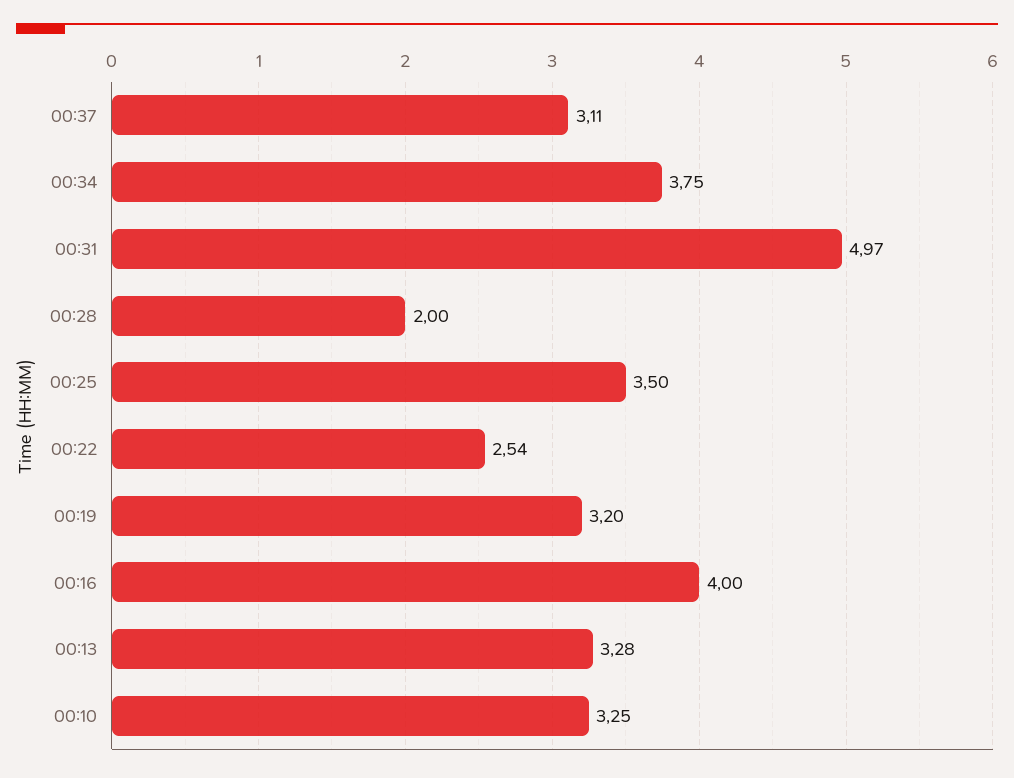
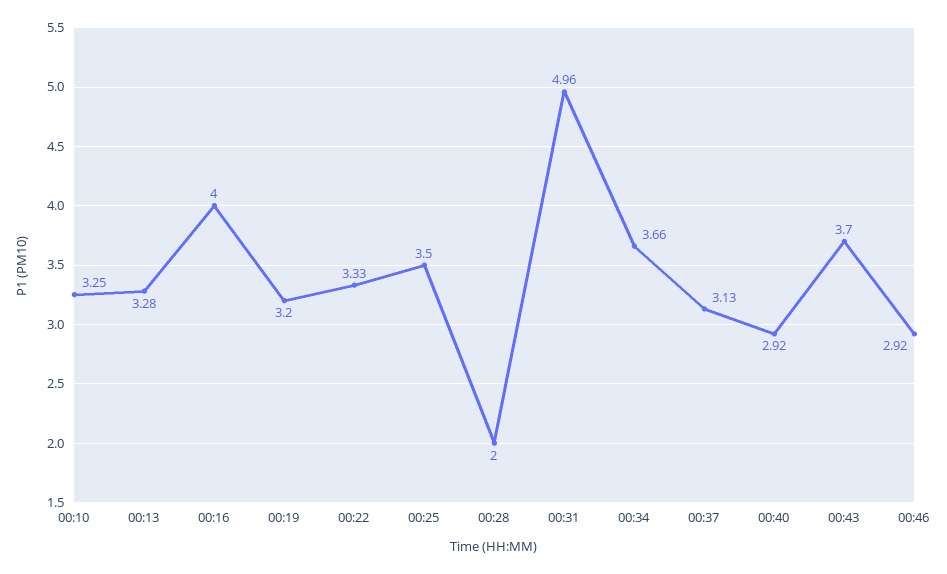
00:37: 3.11 -> 3.13
00:34: 3.75 -> 3.66
00:31: 4.97 -> 4.96
00:22: 2.54 -> 3.33
00:40: none -> 2.92
00:43: none -> 3.7
00:46: none -> 2.92

